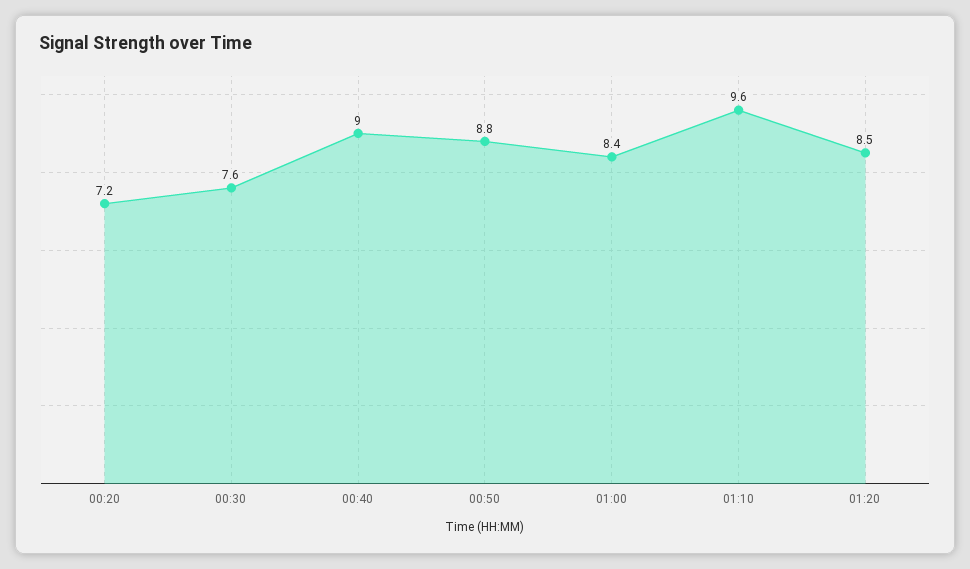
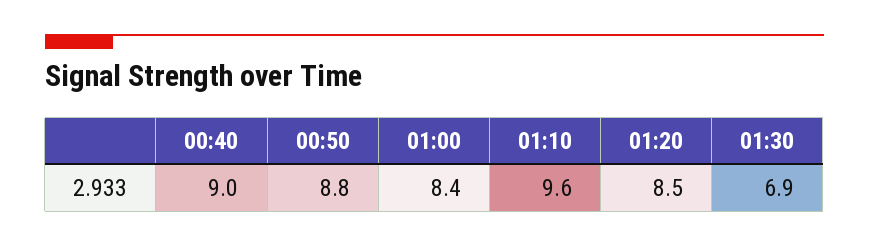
00:20: 7.2 -> none
00:30: 7.6 -> none
01:30: none -> 6.9

